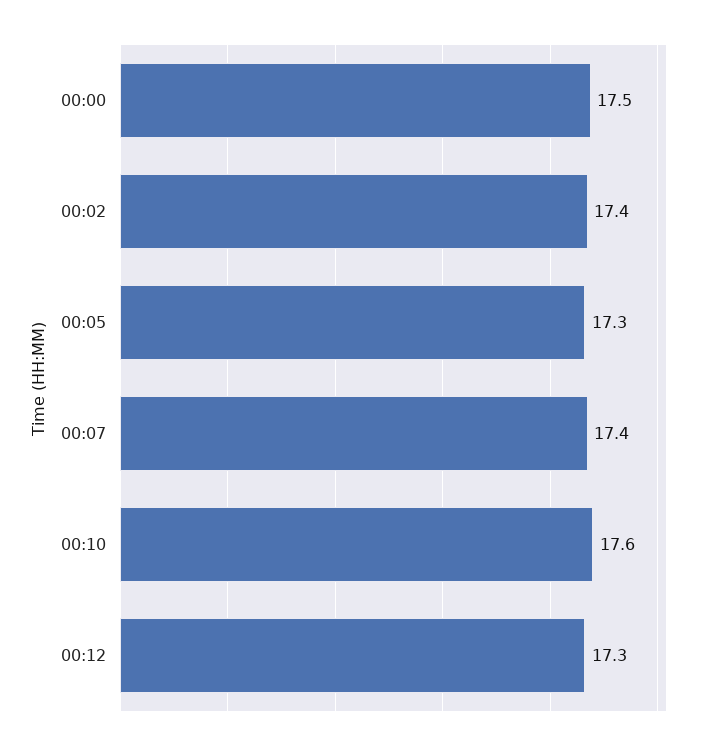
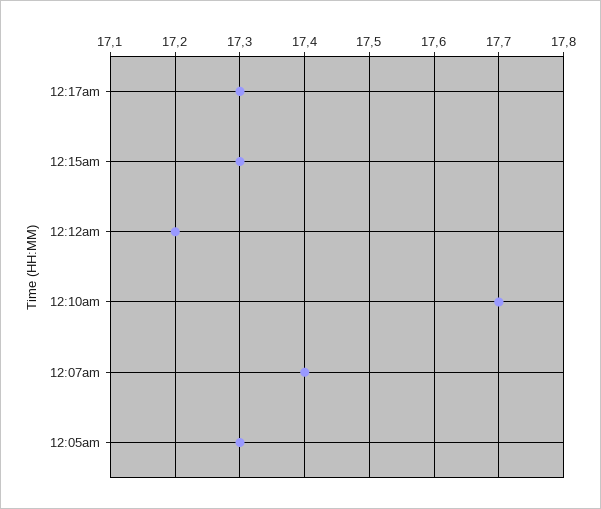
00:00: 17.5 -> none
00:02: 17.4 -> none
00:10: 17.6 -> 17.7
00:12: 17.3 -> 17.2
12:17am: none -> 17.3
12:15am: none -> 17.3

